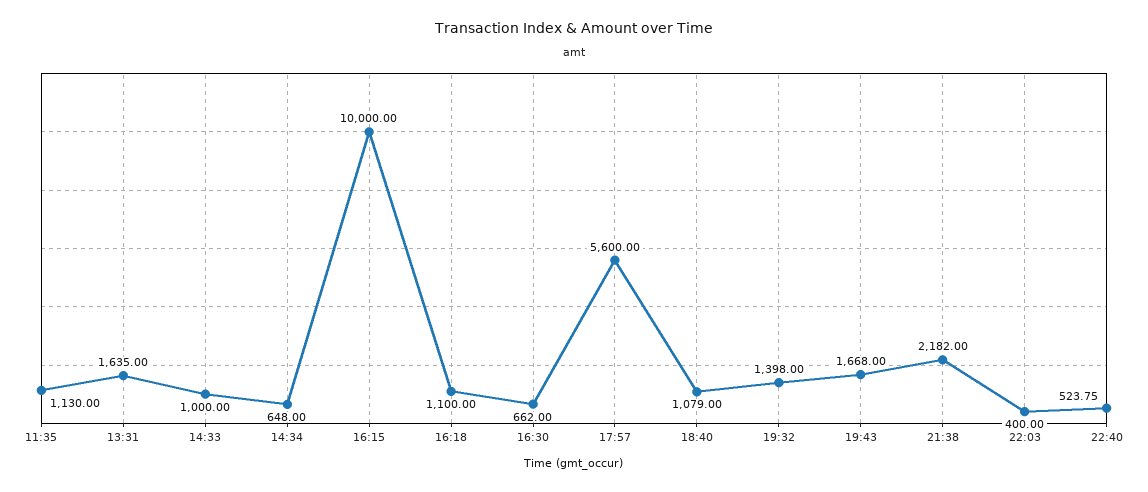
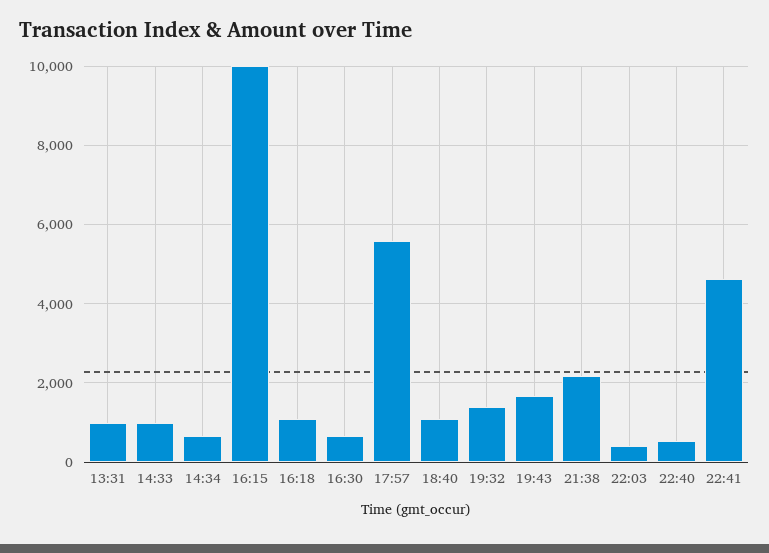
11:35: 1130 -> none
13:31: 1635 -> 1000
22:41: none -> 4600

